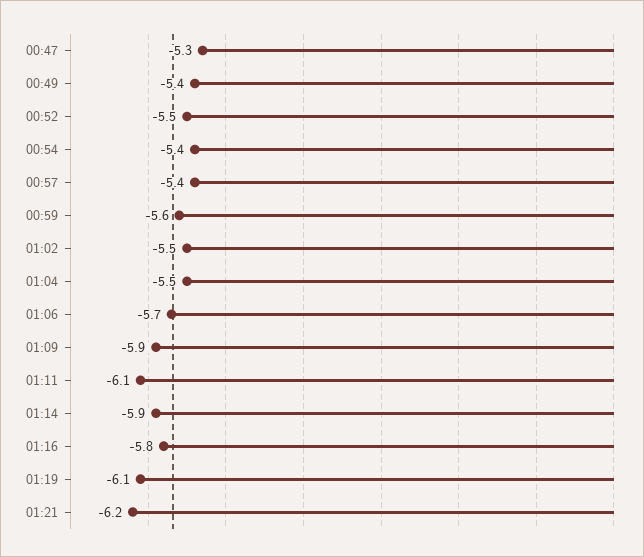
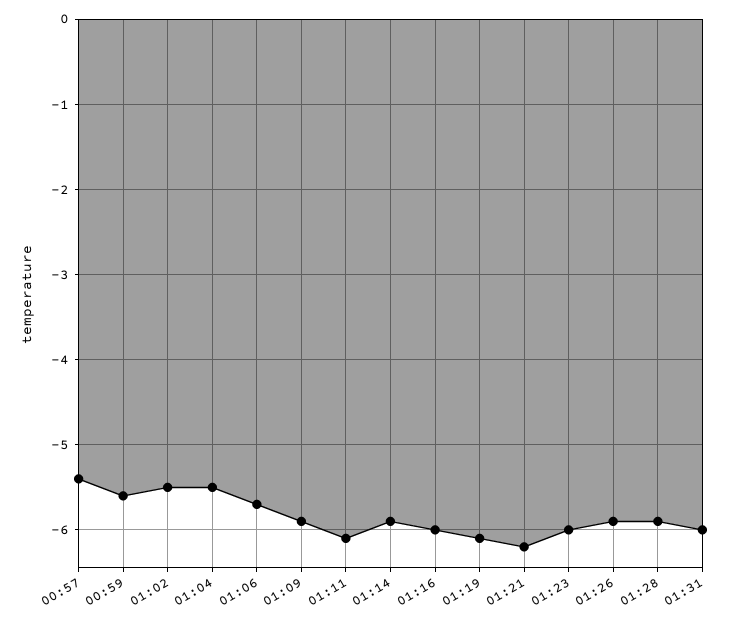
00:47: -5.3 -> none
00:49: -5.4 -> none
00:52: -5.5 -> none
00:54: -5.4 -> none
01:16: -5.8 -> -6
01:23: none -> -6
01:26: none -> -5.9
01:28: none -> -5.9
01:31: none -> -6

